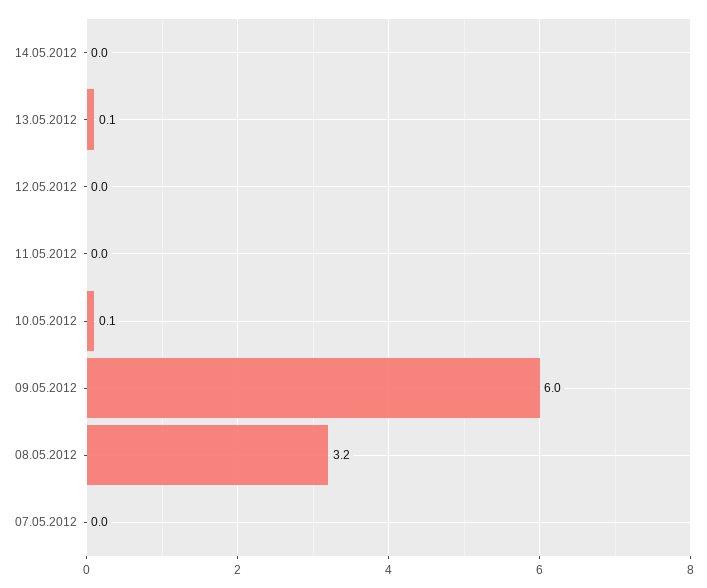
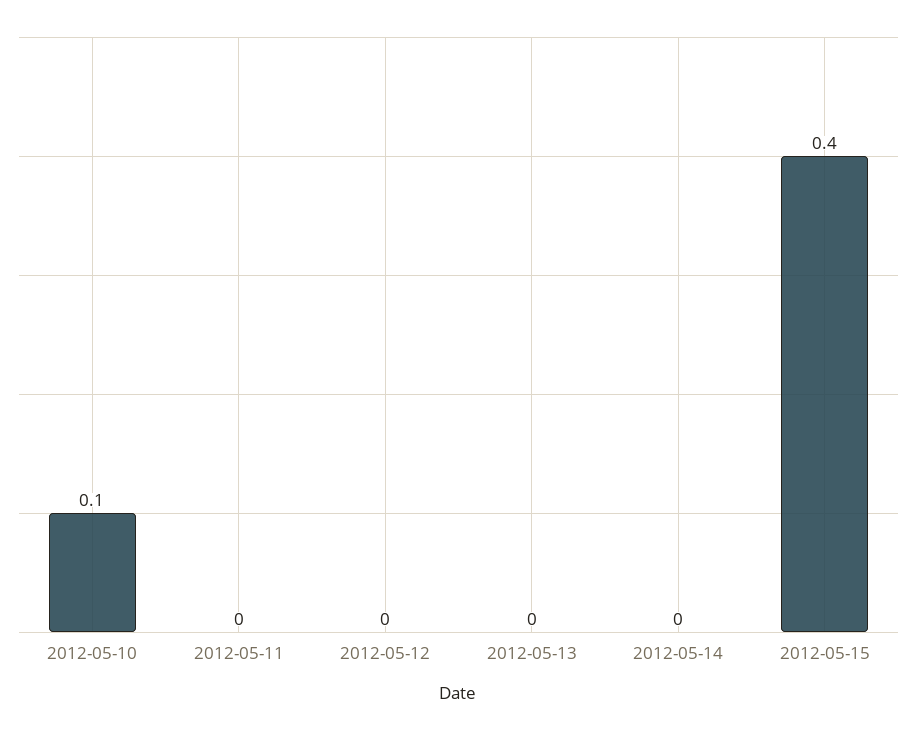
13.05.2012: 0.1 -> 0
09.05.2012: 6 -> none
08.05.2012: 3.2 -> none
07.05.2012: 0 -> none
2012-05-15: none -> 0.4

